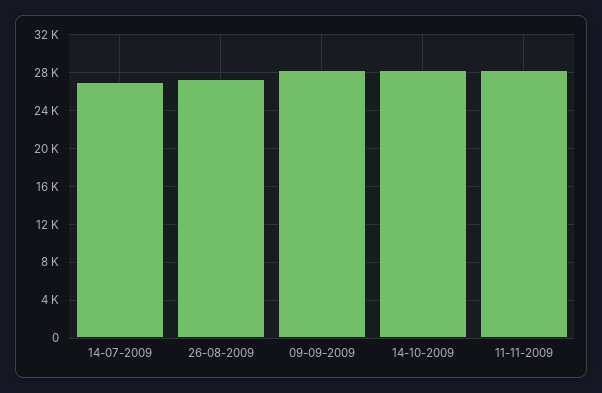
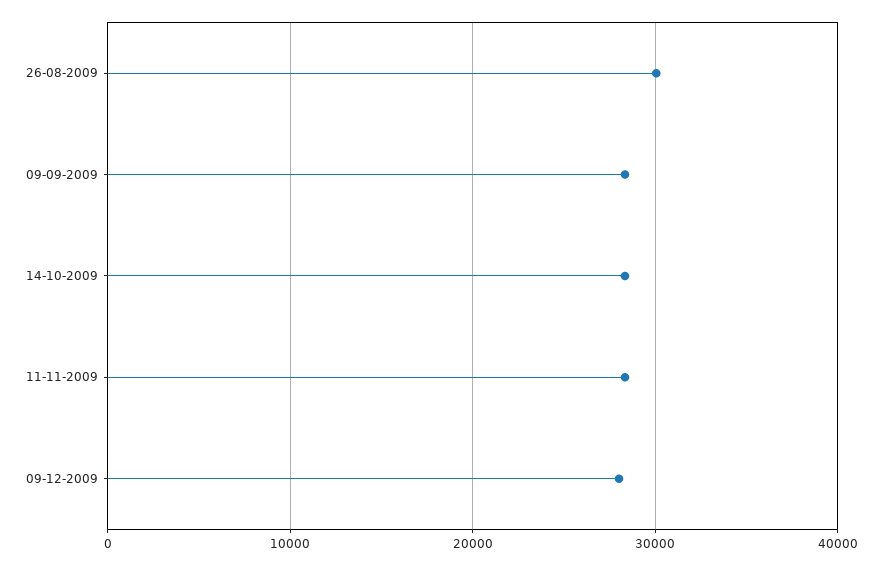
14-07-2009: 27000 -> none
26-08-2009: 27000 -> 30000
09-12-2009: none -> 28000

